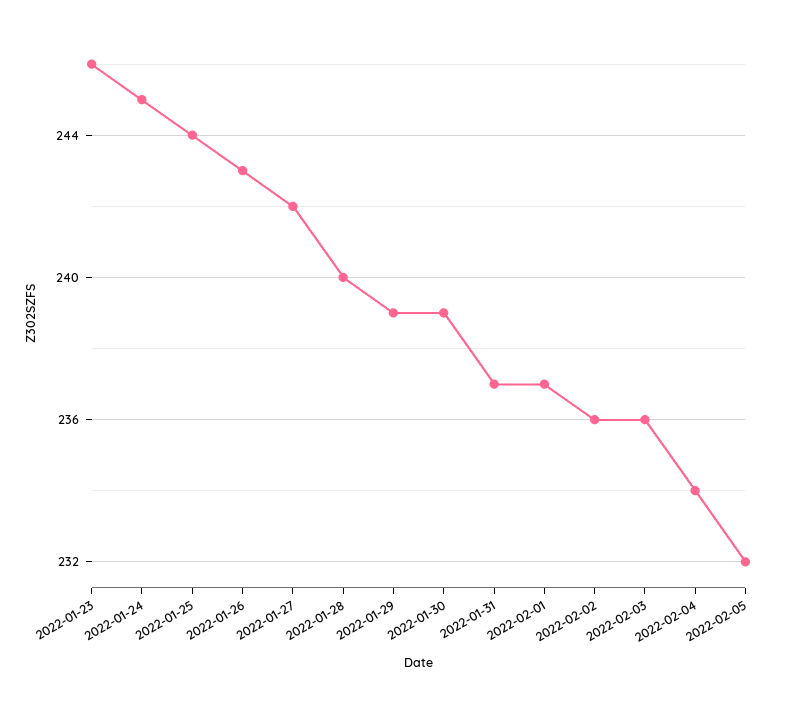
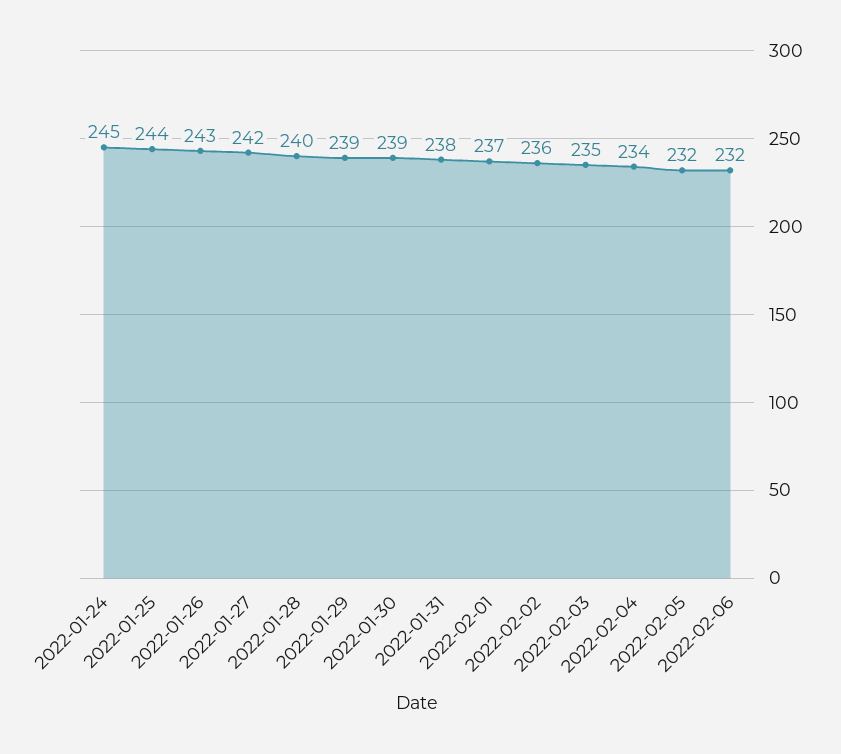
2022-01-23: 246 -> none
2022-01-31: 237 -> 238
2022-02-03: 236 -> 235
2022-02-06: none -> 232

